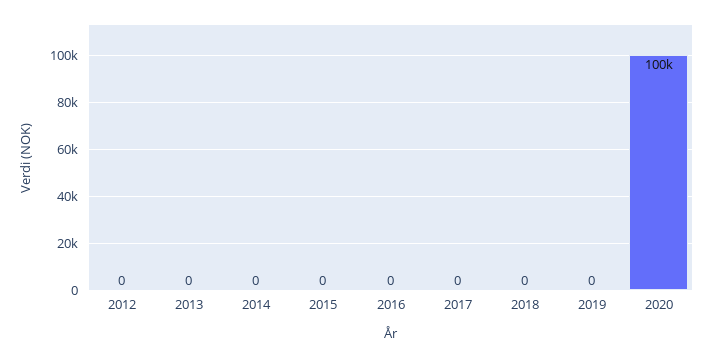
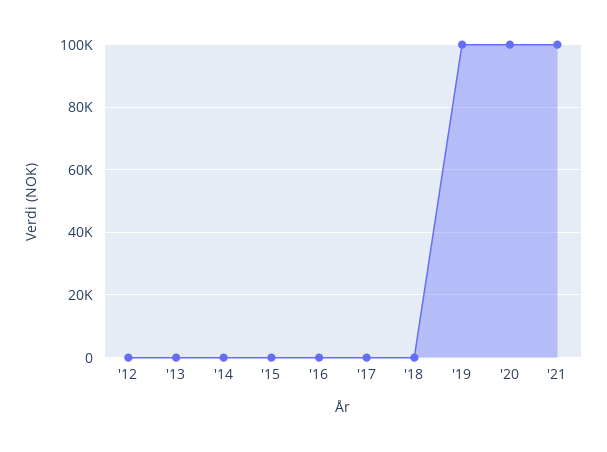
2019: 0 -> 100000
'21: none -> 100000

